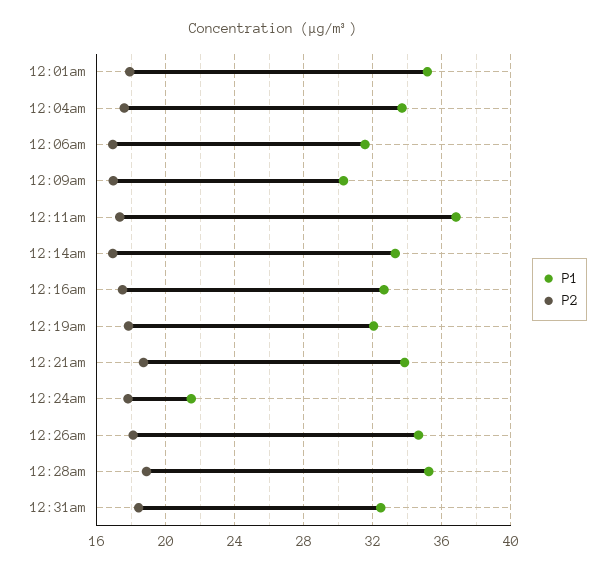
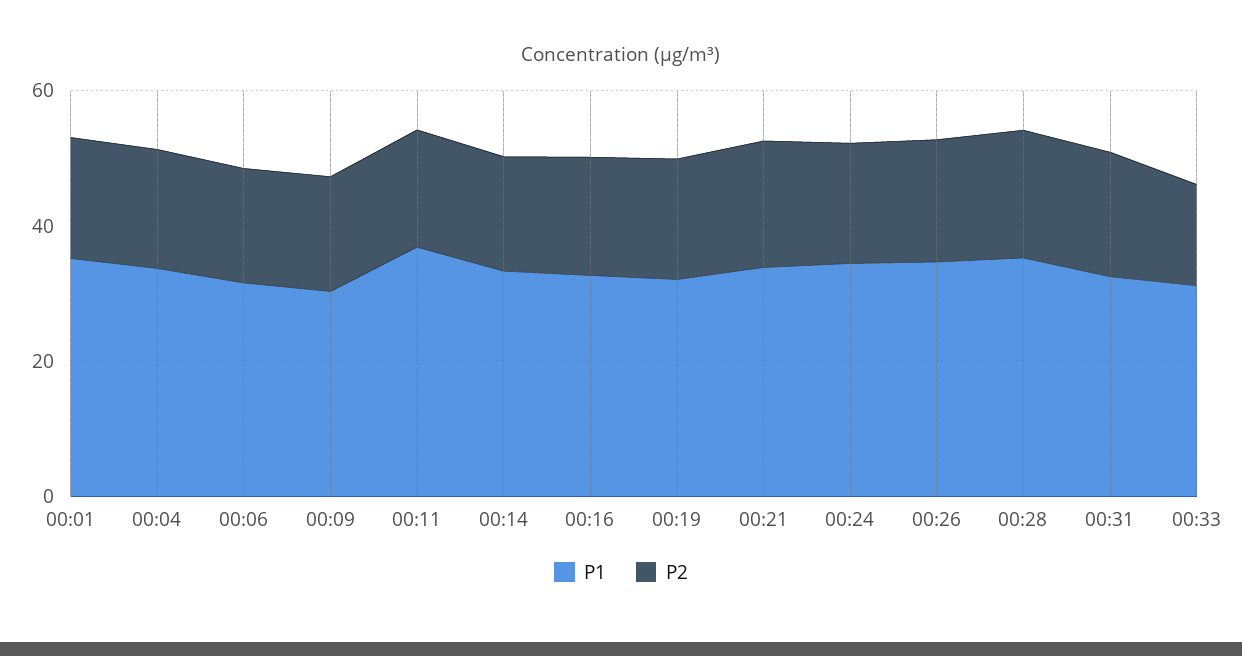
P1, 12:24am: 21.5 -> 35
P1, 00:33: none -> 30
P2, 00:33: none -> 15

